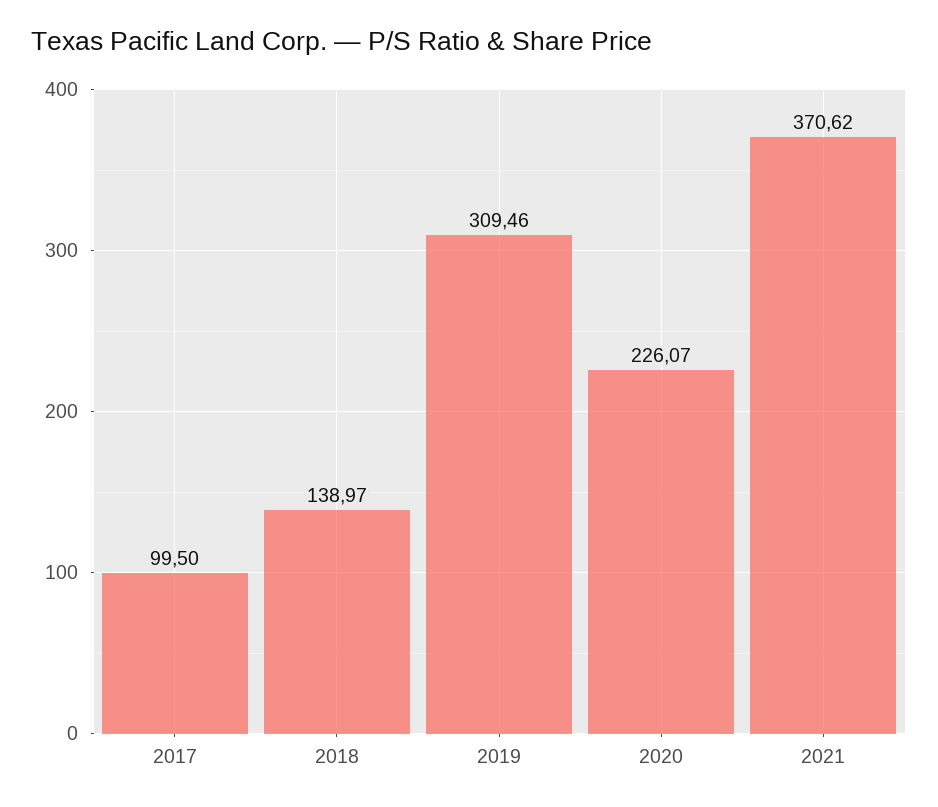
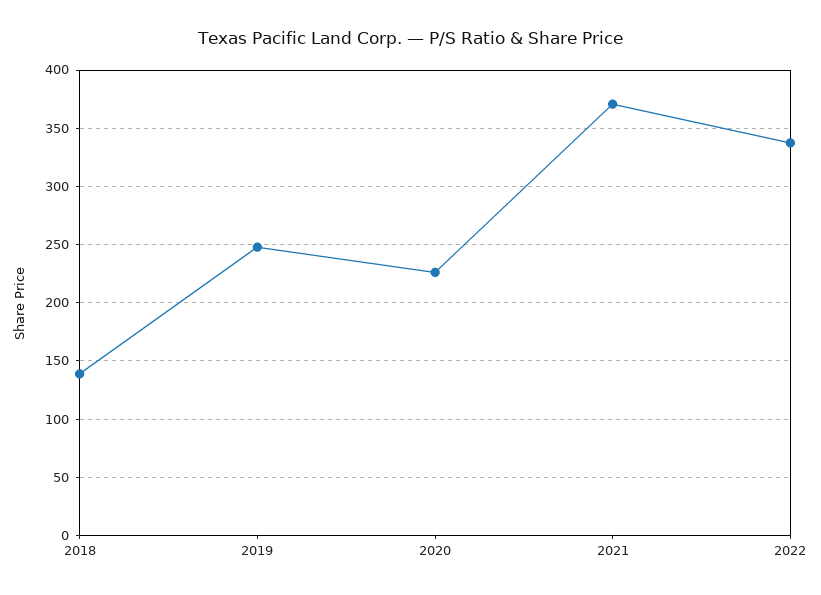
2017: 99.5 -> none
2019: 309.46 -> 250
2022: none -> 340

